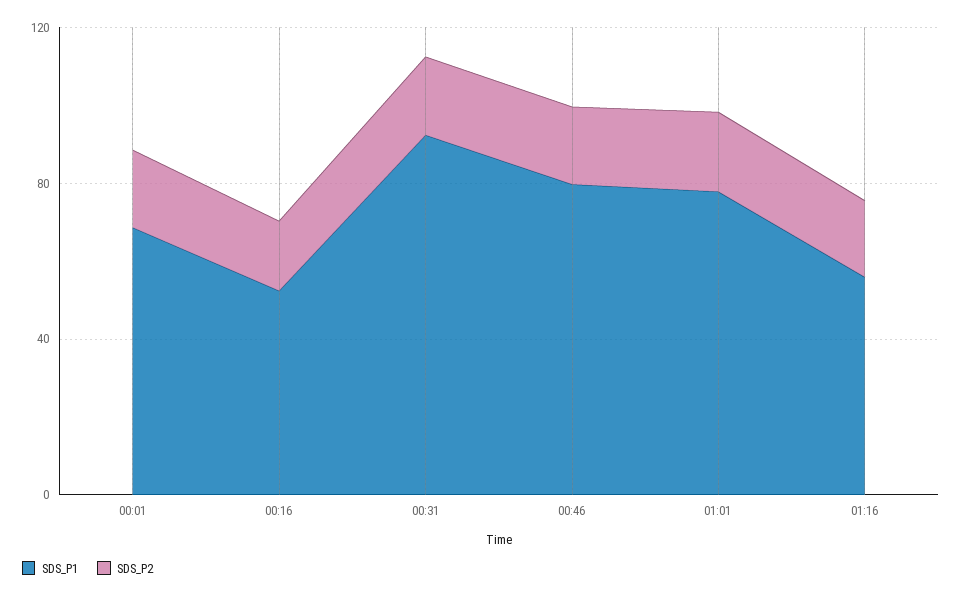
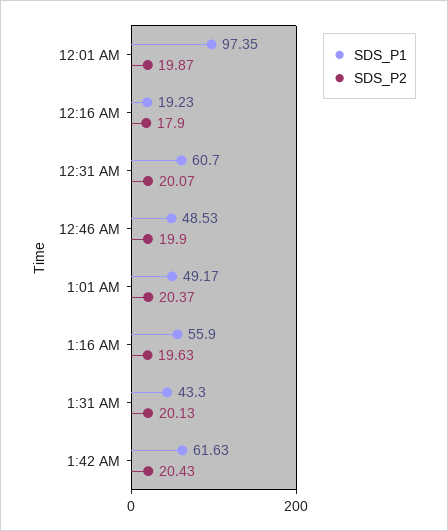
SDS_P1, 00:01: 70 -> 97.35
SDS_P1, 00:16: 50 -> 19.23
SDS_P1, 00:31: 90 -> 60.7
SDS_P1, 00:46: 80 -> 48.53
SDS_P1, 01:01: 80 -> 49.17
SDS_P1, 1:31 AM: none -> 43.3
SDS_P2, 1:31 AM: none -> 20.13
SDS_P1, 1:42 AM: none -> 61.63
SDS_P2, 1:42 AM: none -> 20.43

